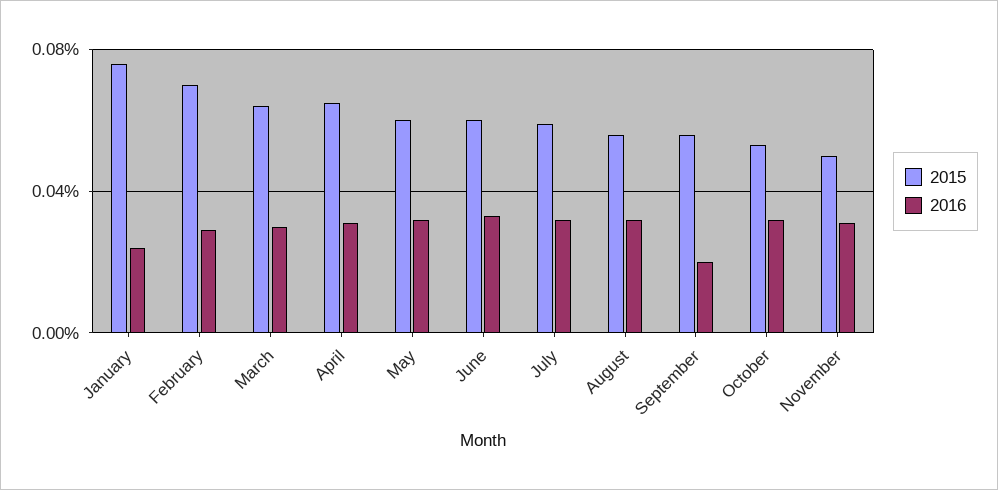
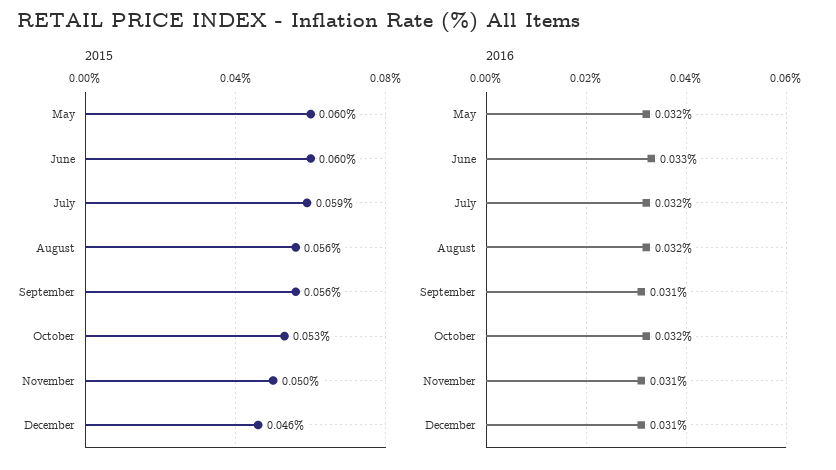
2015, January: 0.075 -> none
2016, January: 0.025 -> none
2015, February: 0.07 -> none
2016, February: 0.03 -> none
2015, March: 0.065 -> none
2016, March: 0.03 -> none
2015, April: 0.065 -> none
2016, April: 0.03 -> none
2016, September: 0.02 -> 0.031
2015, December: none -> 0.046
2016, December: none -> 0.031

